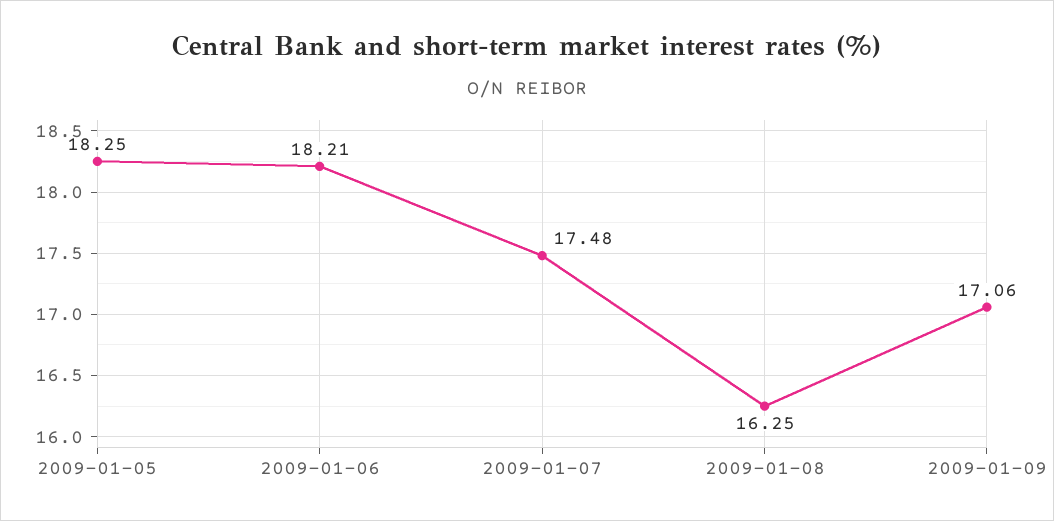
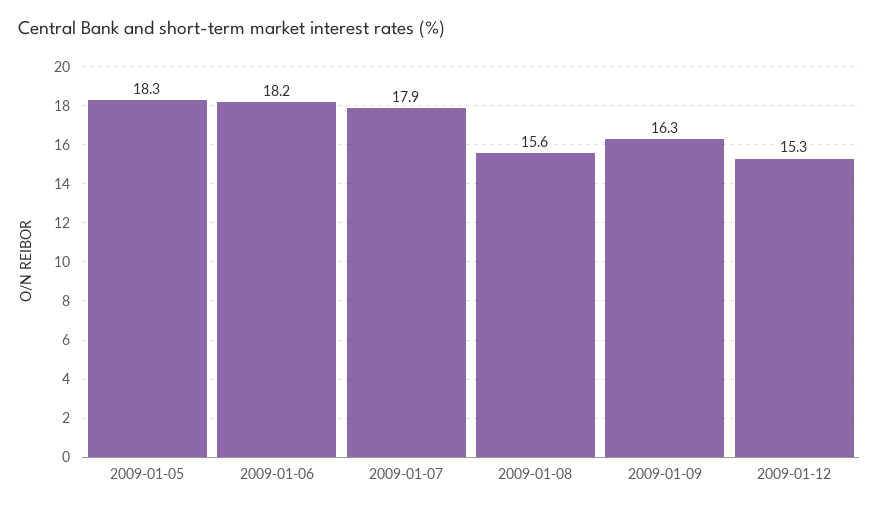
2009-01-07: 17.48 -> 17.9
2009-01-08: 16.25 -> 15.6
2009-01-09: 17.06 -> 16.3
2009-01-12: none -> 15.3

